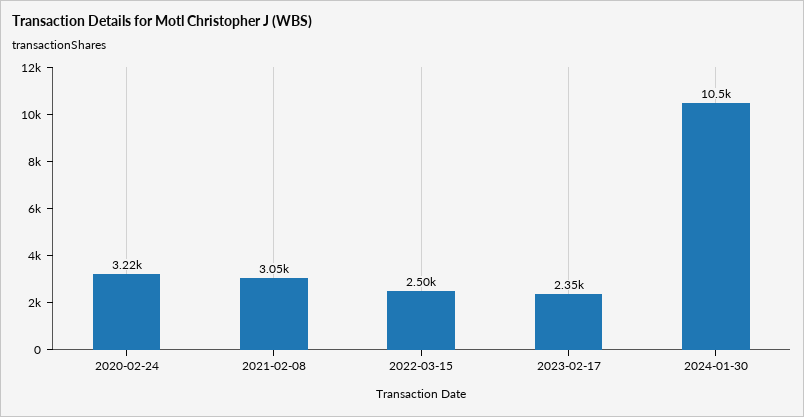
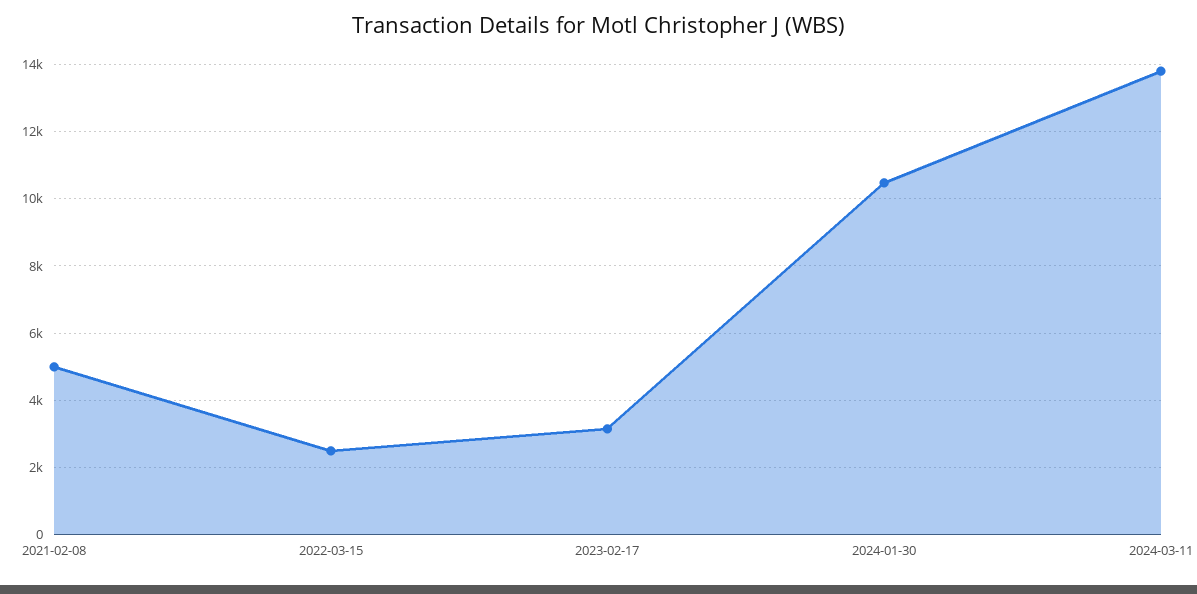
2020-02-24: 3220 -> none
2021-02-08: 3050 -> 5000
2023-02-17: 2350 -> 3200
2024-03-11: none -> 13800

